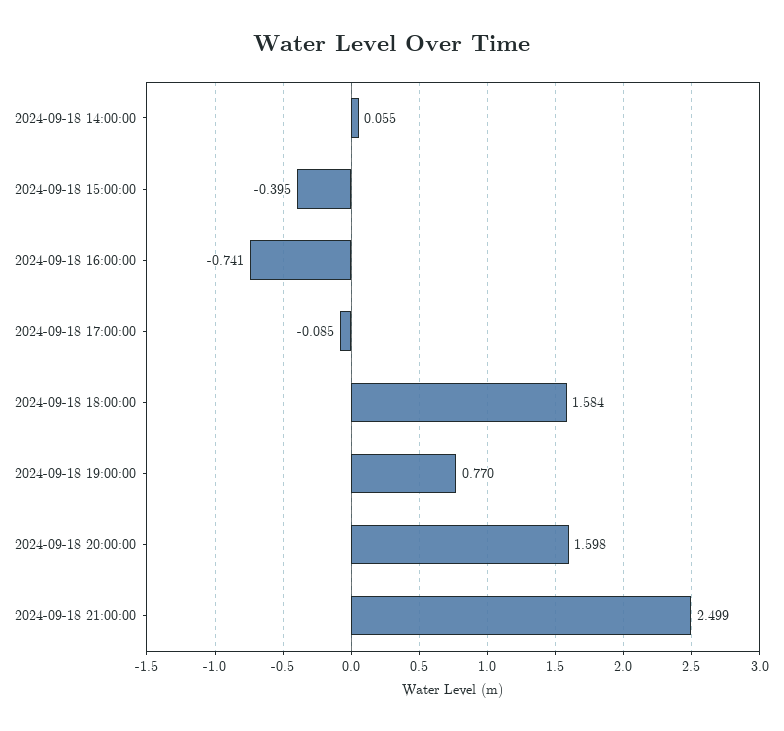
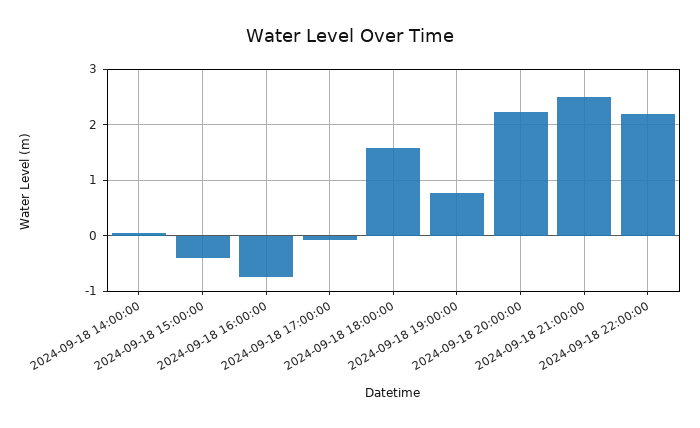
2024-09-18 20:00:00: 1.598 -> 2.2
2024-09-18 22:00:00: none -> 2.2

